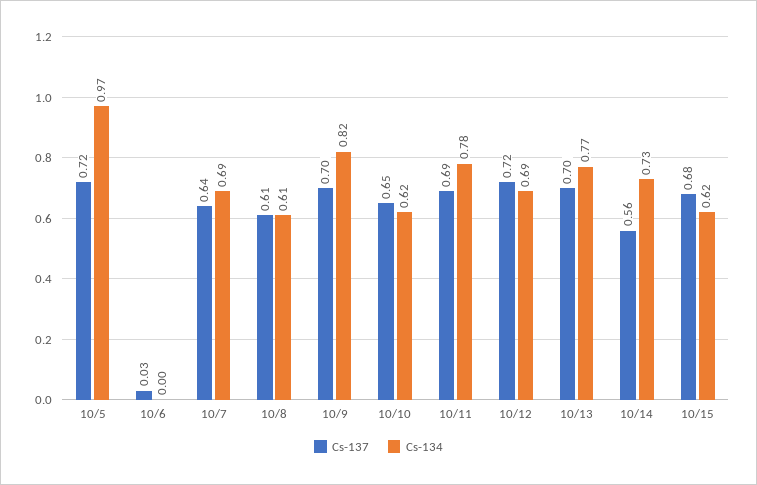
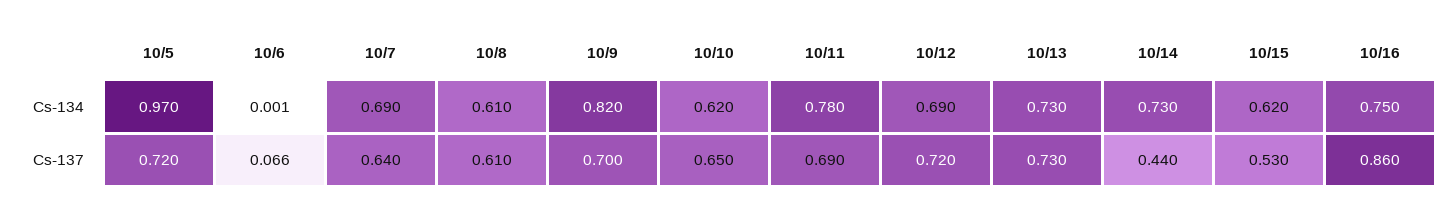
Cs-137, 10/6: 0.03 -> 0.066
Cs-137, 10/13: 0.7 -> 0.73
Cs-134, 10/13: 0.77 -> 0.73
Cs-137, 10/14: 0.56 -> 0.44
Cs-137, 10/15: 0.68 -> 0.53
Cs-134, 10/16: none -> 0.75
Cs-137, 10/16: none -> 0.86

